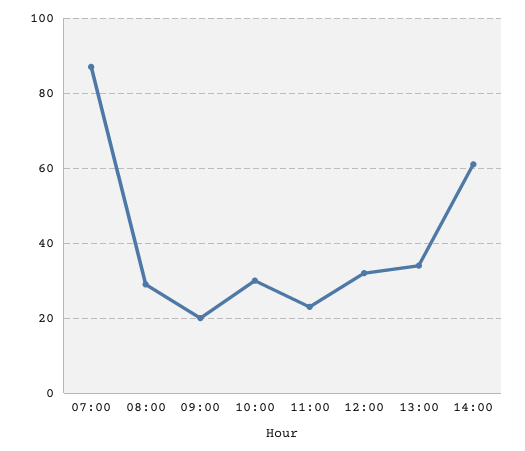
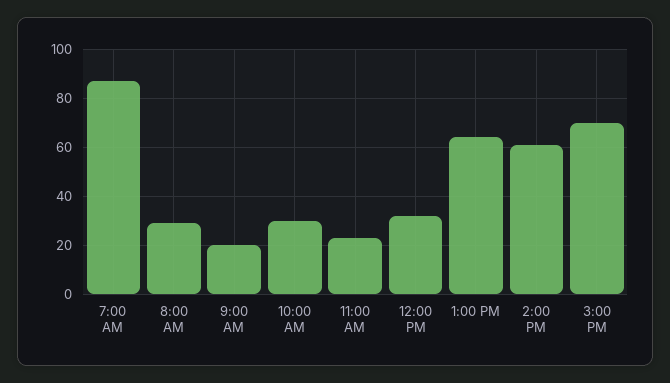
13:00: 35 -> 65
3:00 PM: none -> 70

